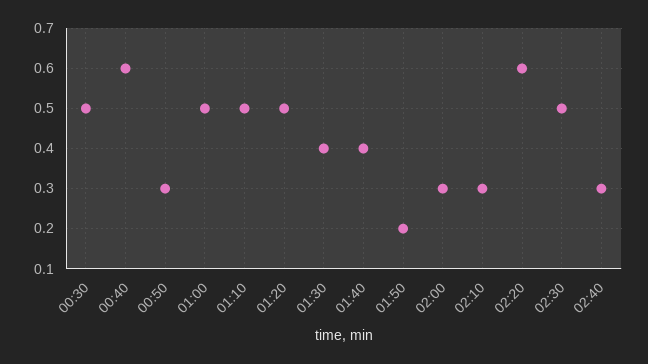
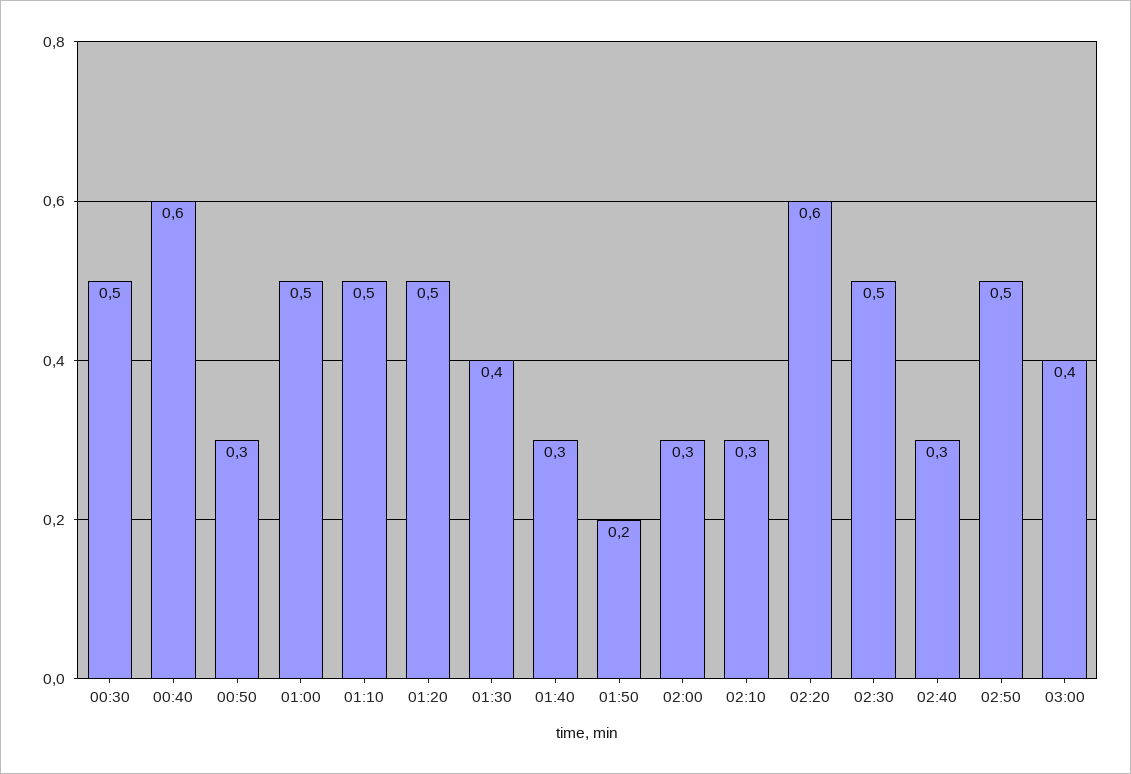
01:40: 0.4 -> 0.3
02:50: none -> 0.5
03:00: none -> 0.4

